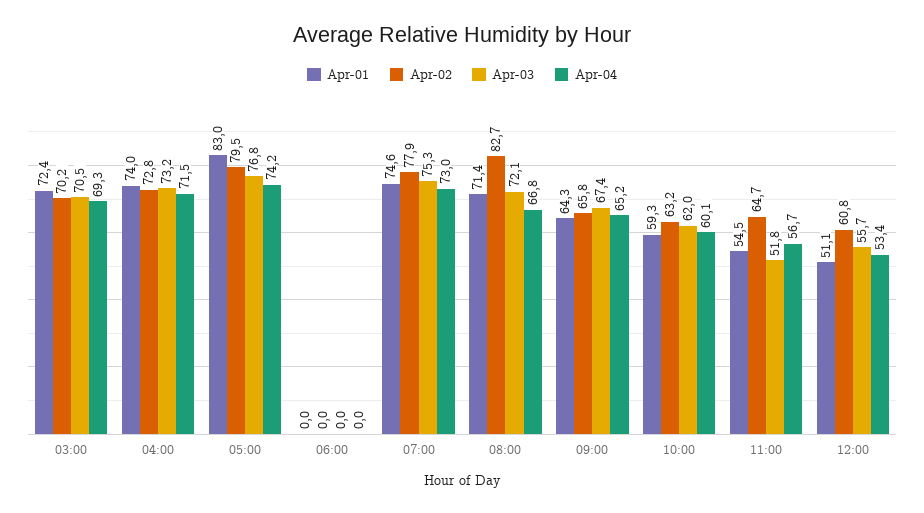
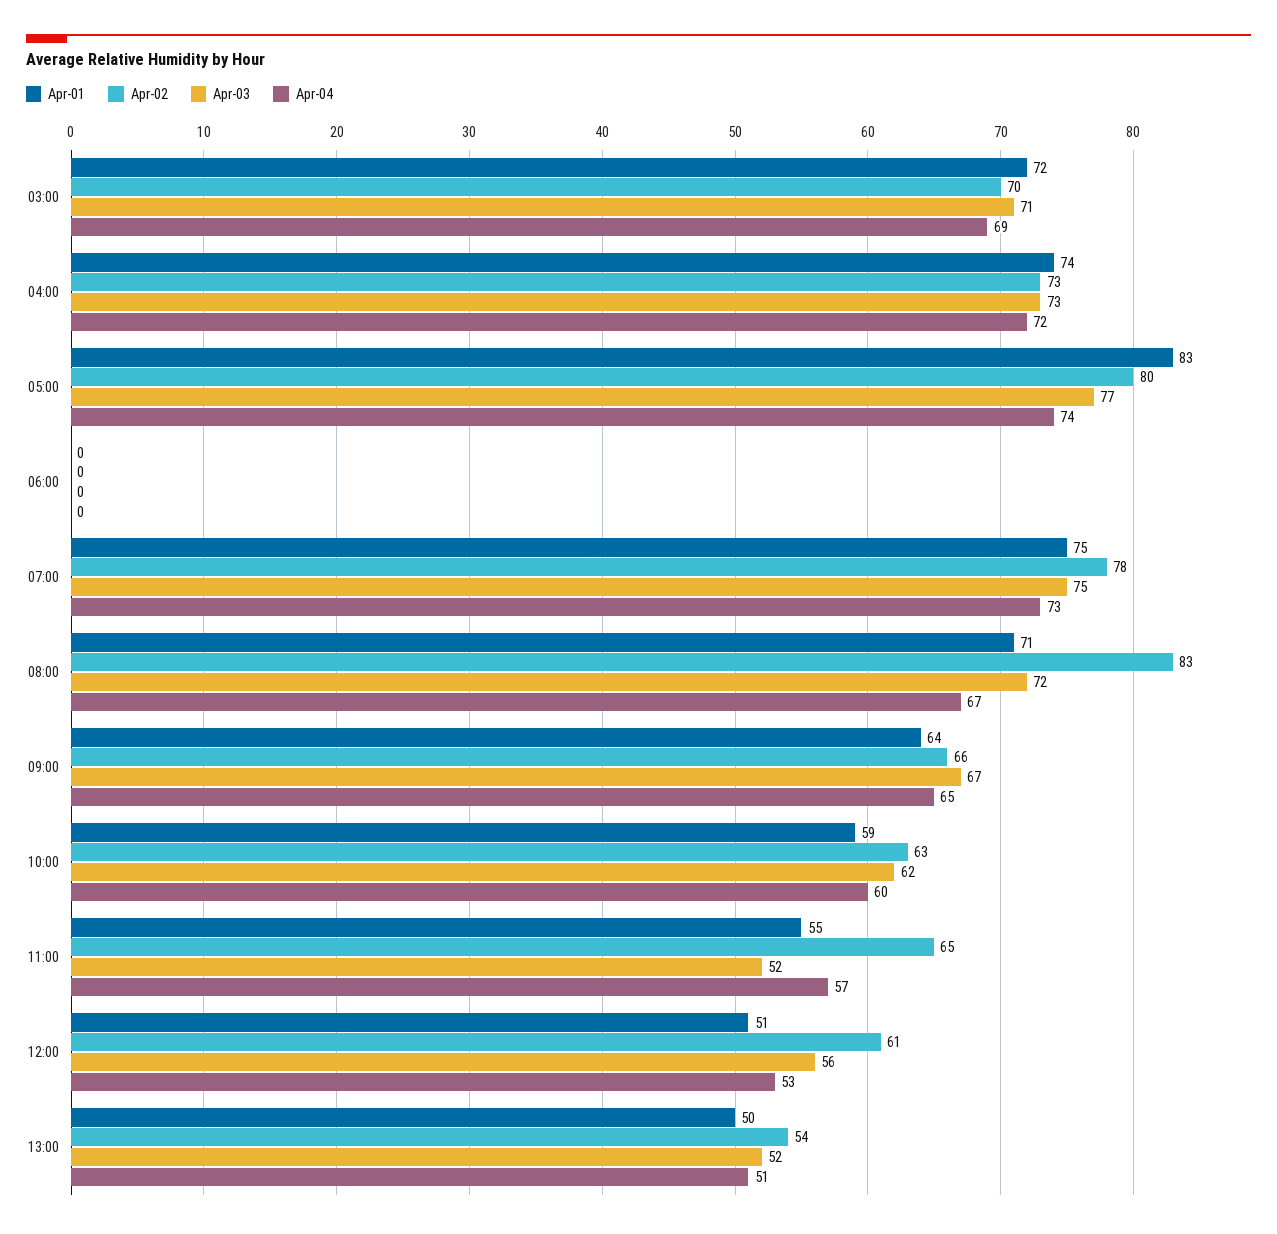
Apr-01, 13:00: none -> 50
Apr-02, 13:00: none -> 54
Apr-03, 13:00: none -> 52
Apr-04, 13:00: none -> 51

